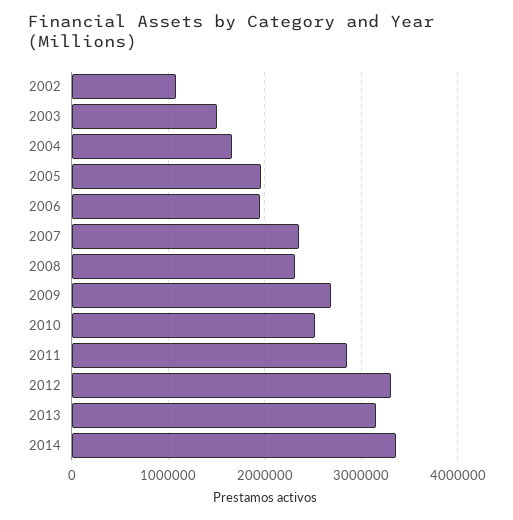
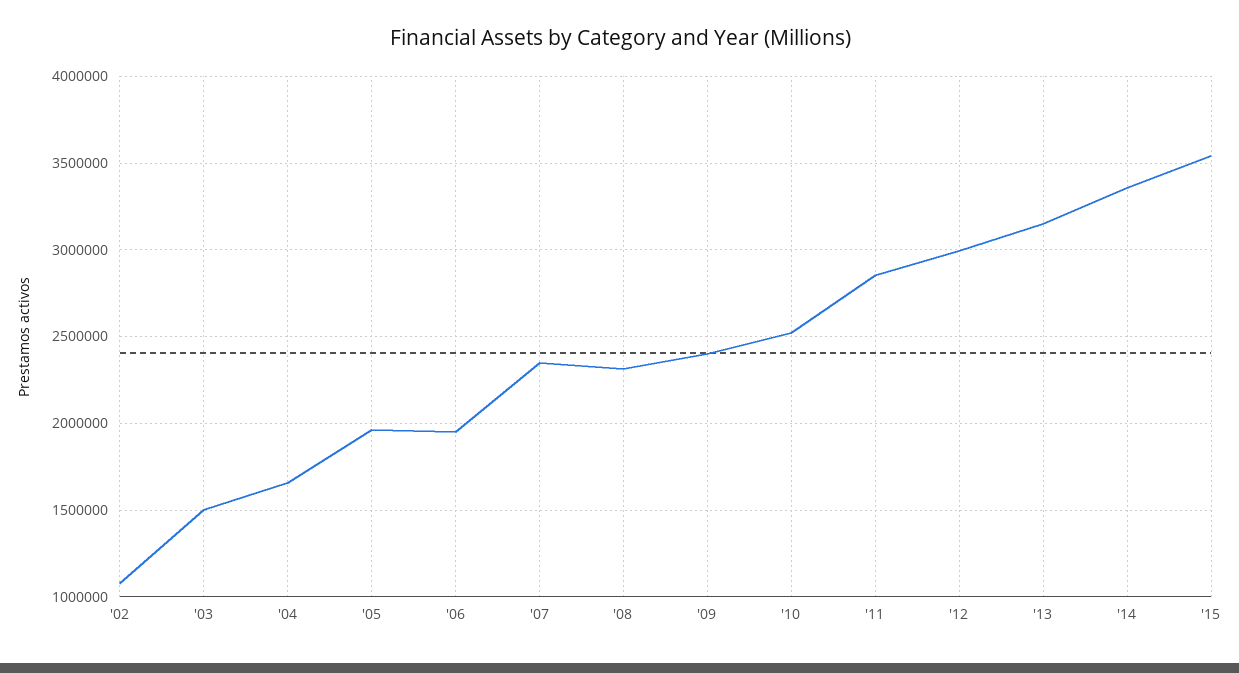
2009: 2700000 -> 2400000
2012: 3300000 -> 3000000
'15: none -> 3550000

